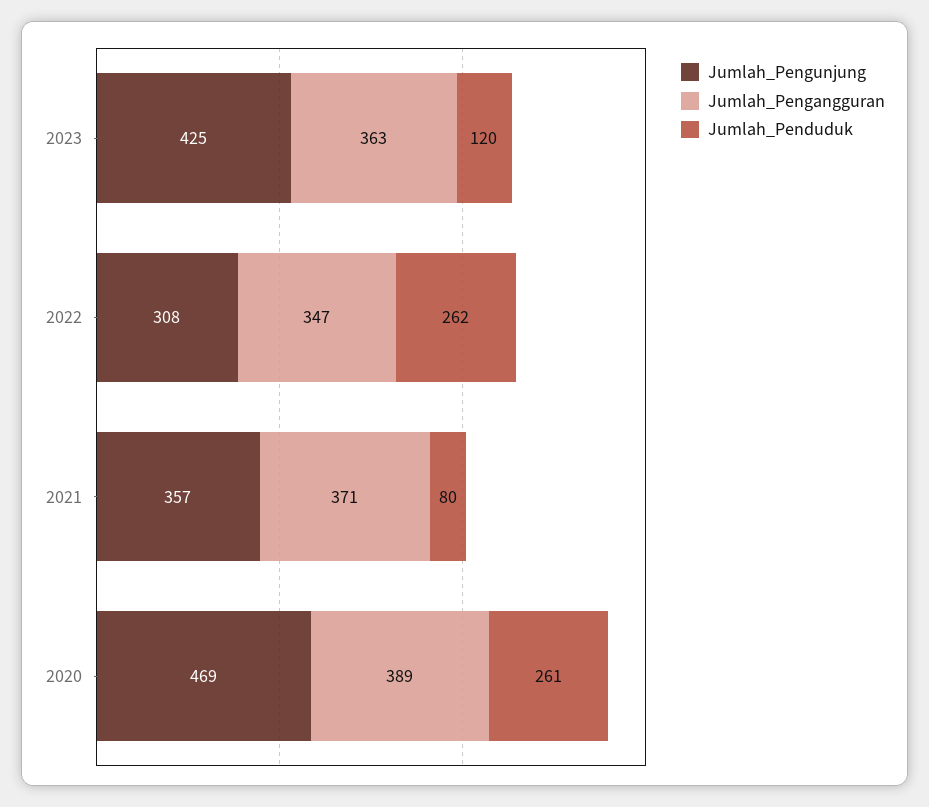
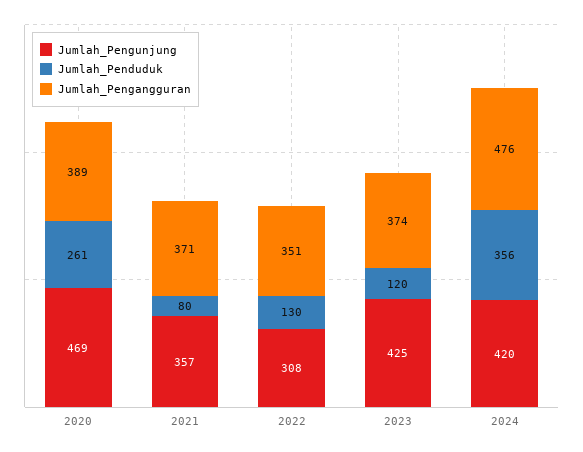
Jumlah_Pengangguran, 2023: 363 -> 374
Jumlah_Pengangguran, 2022: 347 -> 351
Jumlah_Penduduk, 2022: 262 -> 130
Jumlah_Pengunjung, 2024: none -> 420
Jumlah_Penduduk, 2024: none -> 356
Jumlah_Pengangguran, 2024: none -> 476

